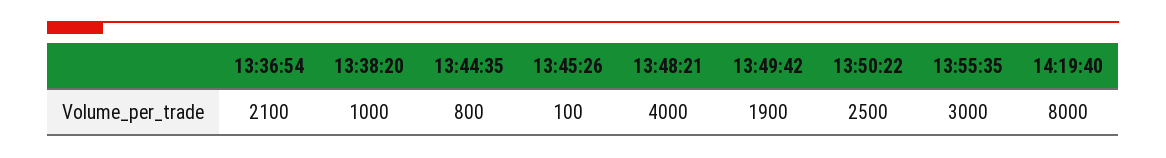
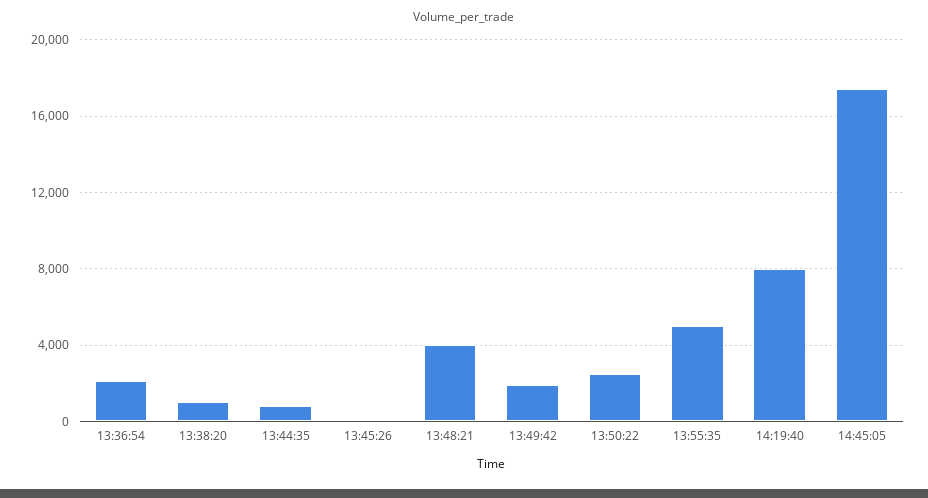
13:55:35: 3000 -> 5000
14:45:05: none -> 17500

